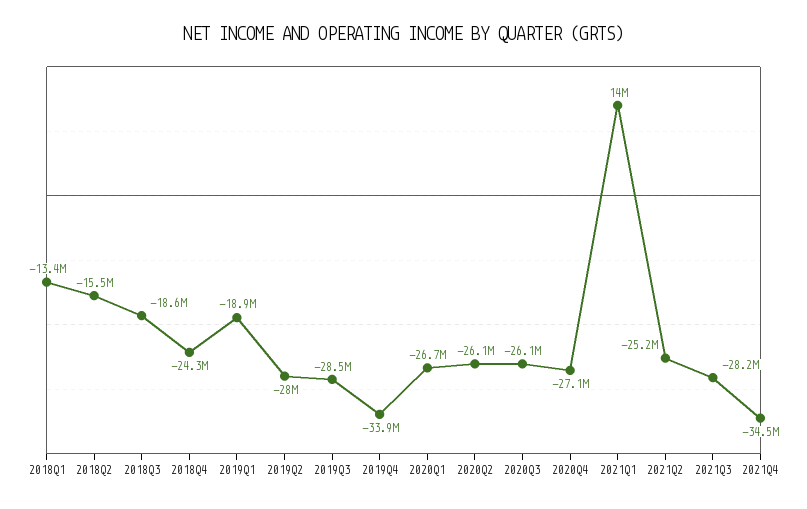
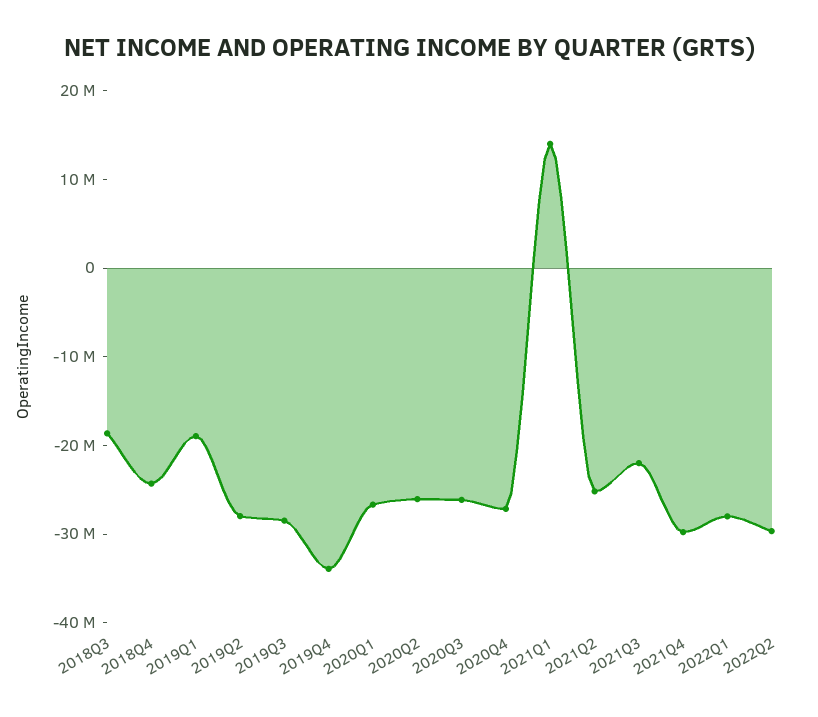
2018Q1: -13400000 -> none
2018Q2: -15500000 -> none
2021Q3: -28200000 -> -22000000
2021Q4: -34500000 -> -30000000
2022Q1: none -> -28000000
2022Q2: none -> -30000000

